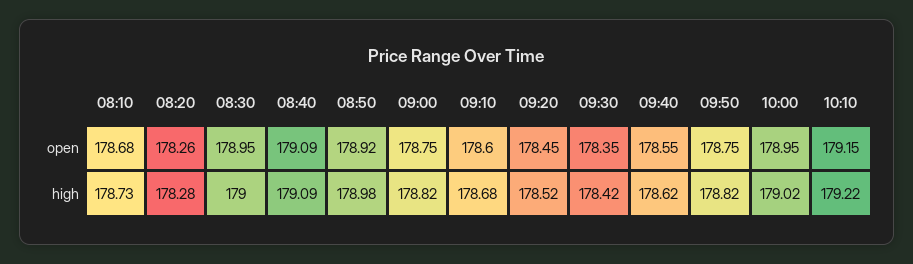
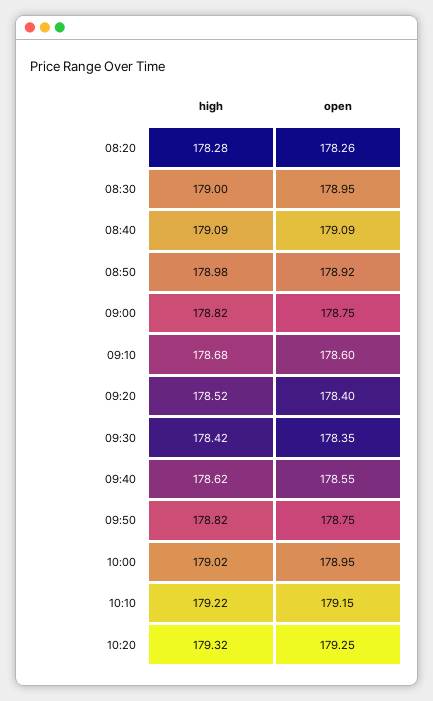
08:10, open: 178.68 -> none
09:20, open: 178.45 -> 178.4
08:10, high: 178.73 -> none
10:20, high: none -> 179.32
10:20, open: none -> 179.25

